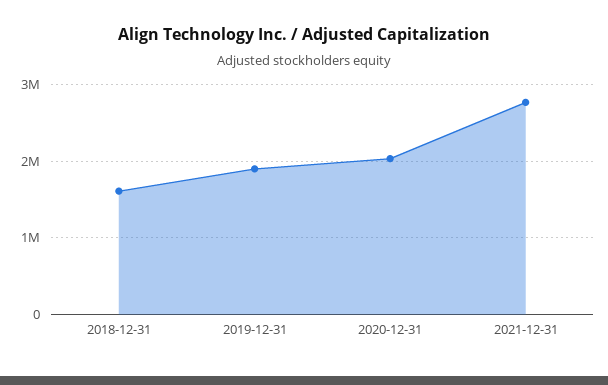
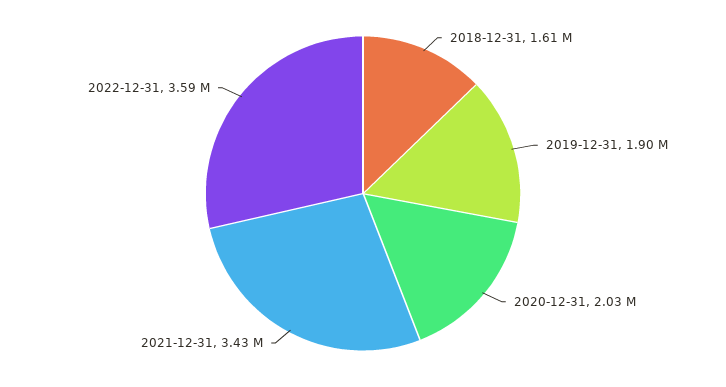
2021-12-31: 2800000 -> 3430000
2022-12-31: none -> 3590000

